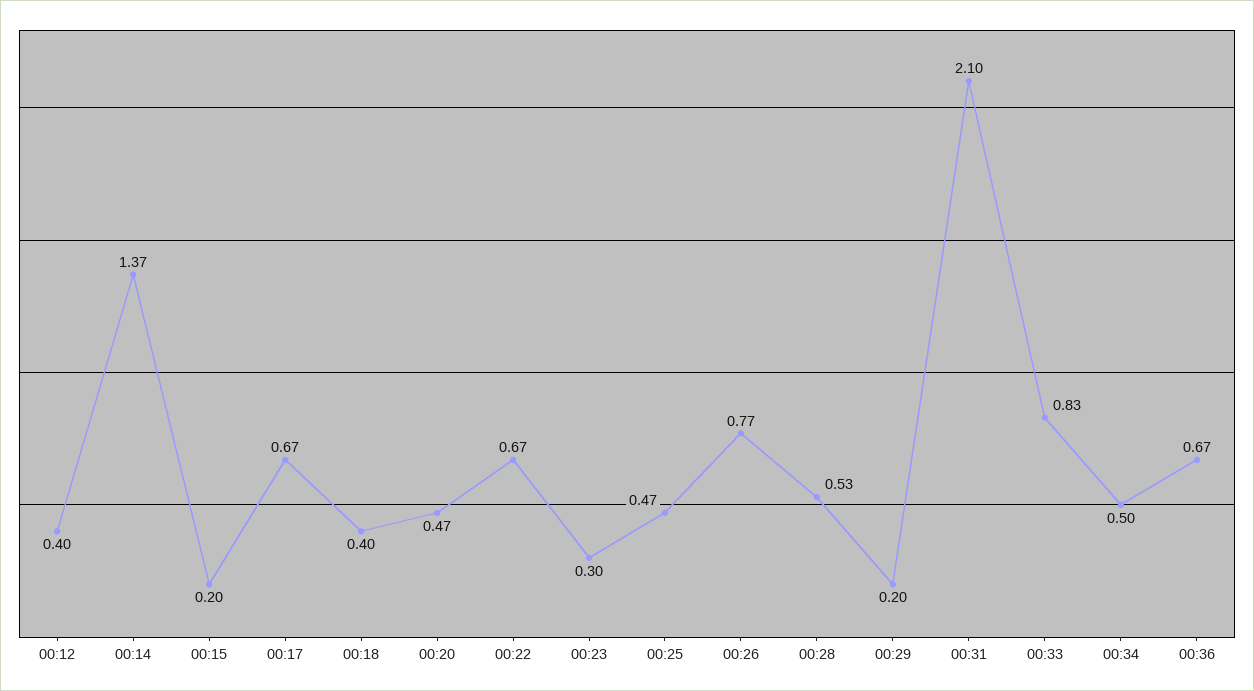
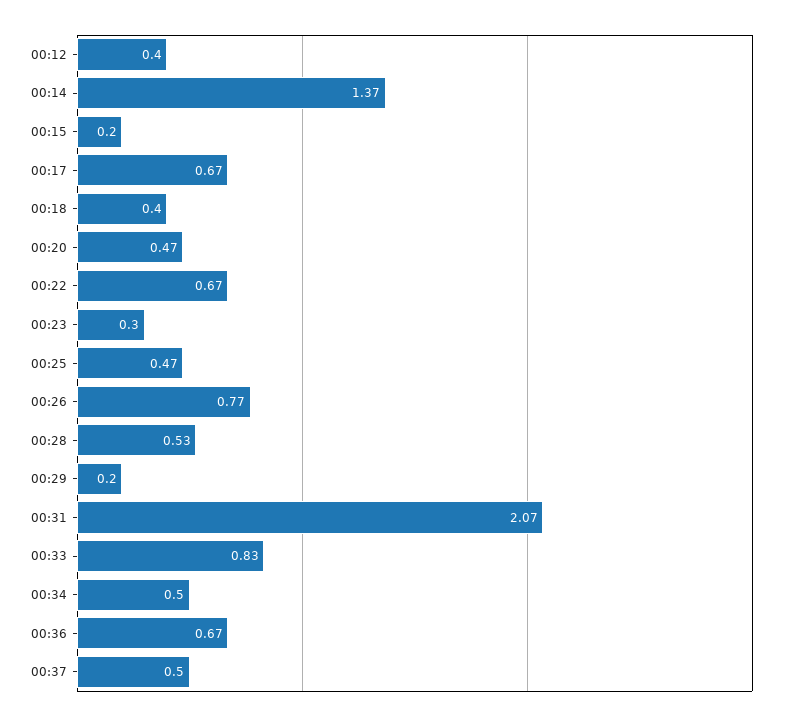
00:31: 2.1 -> 2.07
00:37: none -> 0.5

